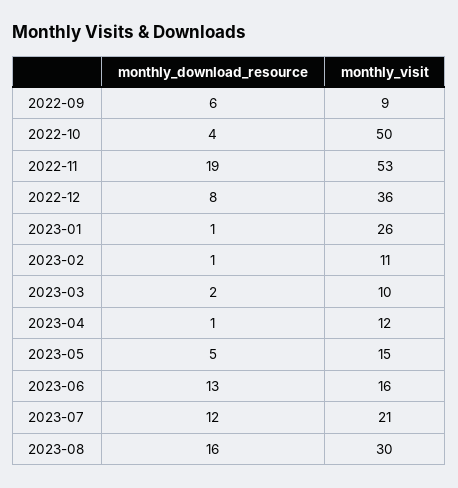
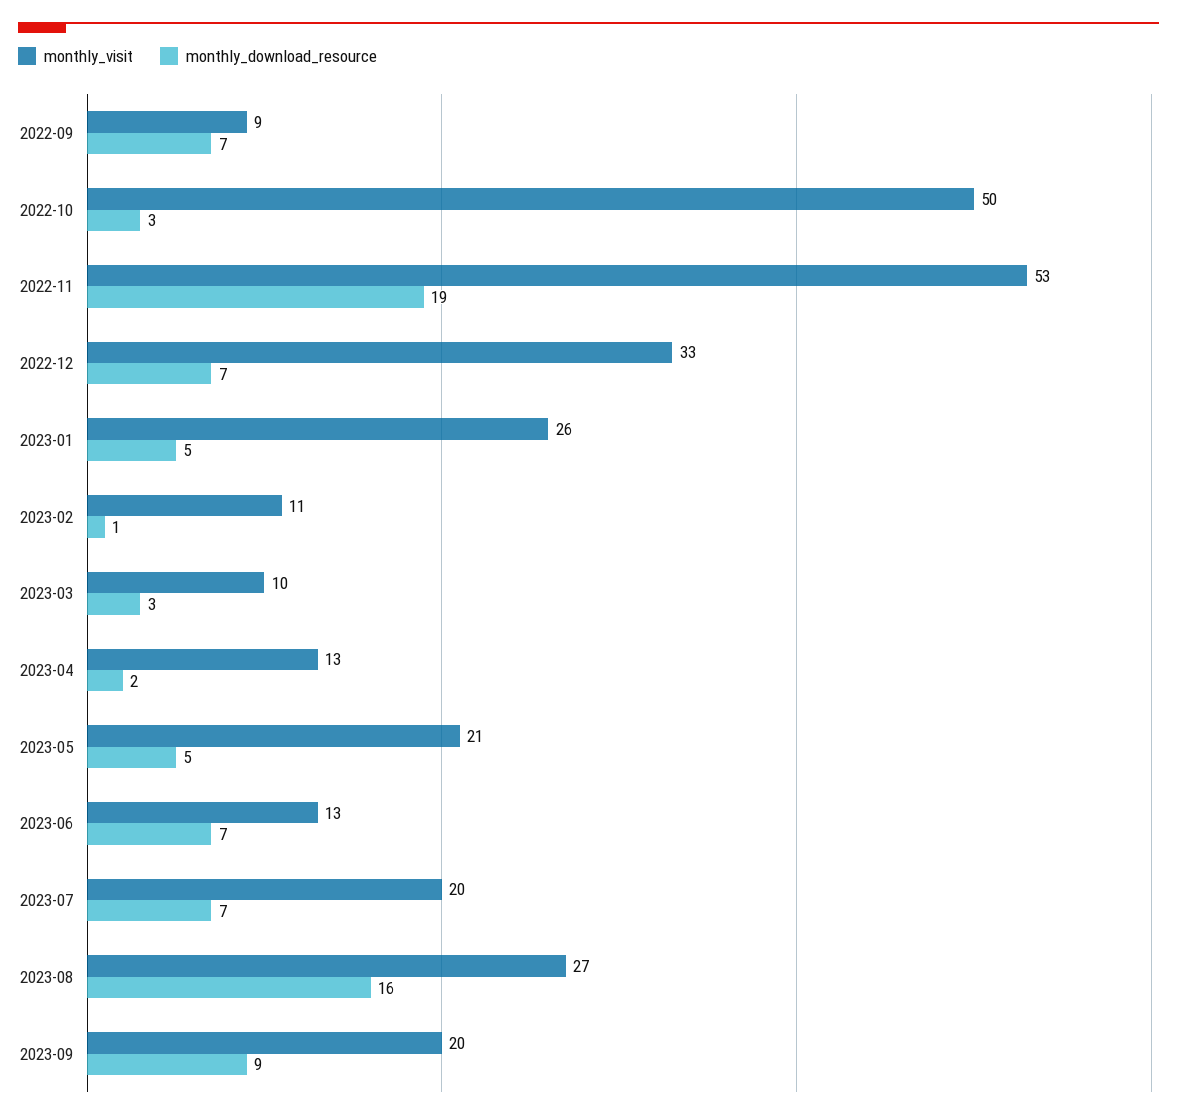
monthly_download_resource, 2022-09: 6 -> 7
monthly_download_resource, 2022-10: 4 -> 3
monthly_download_resource, 2022-12: 8 -> 7
monthly_visit, 2022-12: 36 -> 33
monthly_download_resource, 2023-01: 1 -> 5
monthly_download_resource, 2023-03: 2 -> 3
monthly_download_resource, 2023-04: 1 -> 2
monthly_visit, 2023-04: 12 -> 13
monthly_visit, 2023-05: 15 -> 21
monthly_download_resource, 2023-06: 13 -> 7
monthly_visit, 2023-06: 16 -> 13
monthly_download_resource, 2023-07: 12 -> 7
monthly_visit, 2023-07: 21 -> 20
monthly_visit, 2023-08: 30 -> 27
monthly_visit, 2023-09: none -> 20
monthly_download_resource, 2023-09: none -> 9

